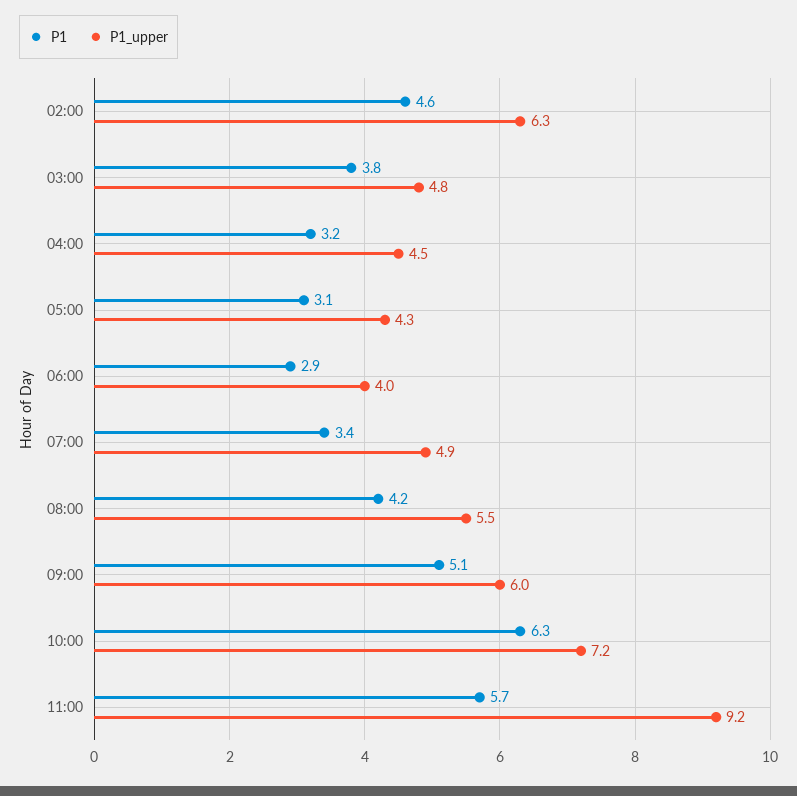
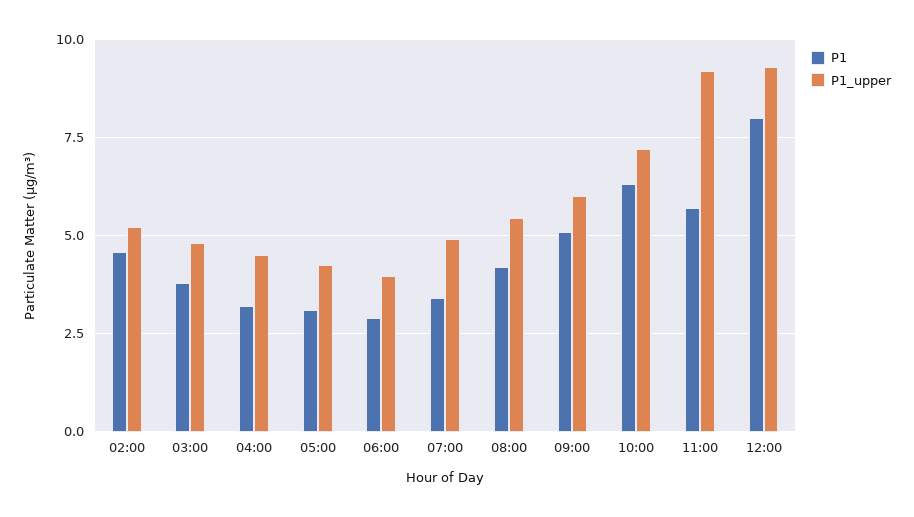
P1_upper, 02:00: 6.3 -> 5.25
P1, 12:00: none -> 8
P1_upper, 12:00: none -> 9.25

